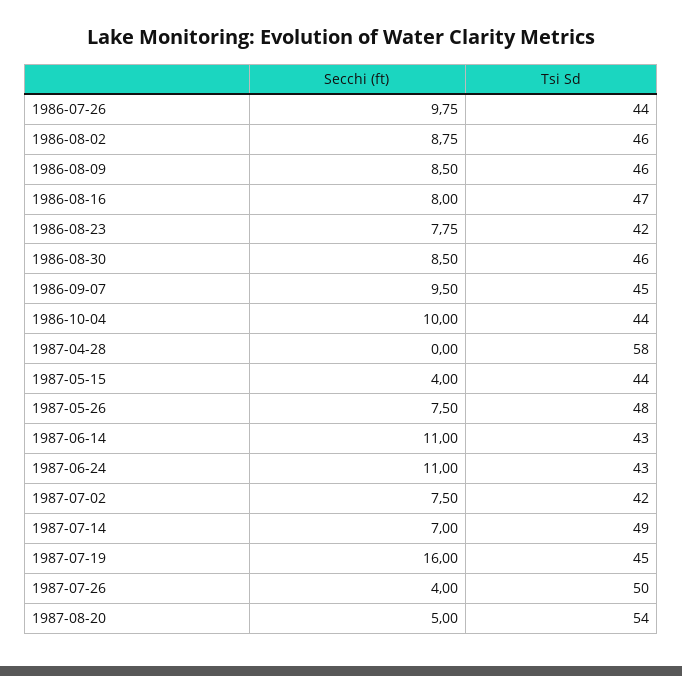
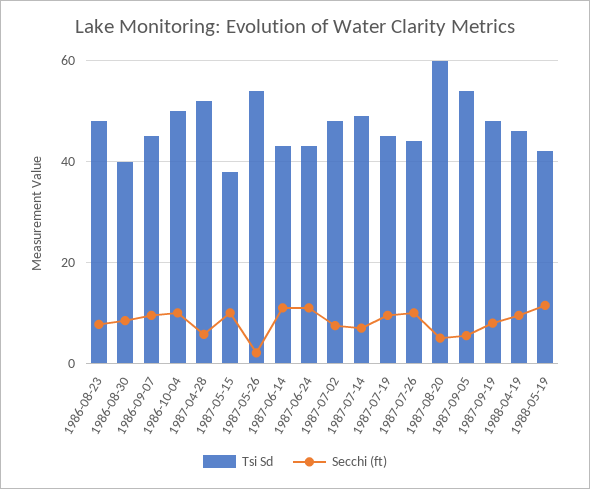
Secchi (ft), 1986-07-26: 9.75 -> none
Tsi Sd, 1986-07-26: 44 -> none
Secchi (ft), 1986-08-02: 8.75 -> none
Tsi Sd, 1986-08-02: 46 -> none
Secchi (ft), 1986-08-09: 8.5 -> none
Tsi Sd, 1986-08-09: 46 -> none
Secchi (ft), 1986-08-16: 8 -> none
Tsi Sd, 1986-08-16: 47 -> none
Tsi Sd, 1986-08-23: 42 -> 48
Tsi Sd, 1986-08-30: 46 -> 40
Tsi Sd, 1986-10-04: 44 -> 50
Secchi (ft), 1987-04-28: 0 -> 6
Tsi Sd, 1987-04-28: 58 -> 52
Secchi (ft), 1987-05-15: 4 -> 10
Tsi Sd, 1987-05-15: 44 -> 38
Secchi (ft), 1987-05-26: 7.5 -> 2
Tsi Sd, 1987-05-26: 48 -> 54
Tsi Sd, 1987-07-02: 42 -> 48
Secchi (ft), 1987-07-19: 16 -> 10
Secchi (ft), 1987-07-26: 4 -> 10
Tsi Sd, 1987-07-26: 50 -> 44
Tsi Sd, 1987-08-20: 54 -> 60
Tsi Sd, 1987-09-05: none -> 54
Secchi (ft), 1987-09-05: none -> 6
Tsi Sd, 1987-09-19: none -> 48
Secchi (ft), 1987-09-19: none -> 8
Tsi Sd, 1988-04-19: none -> 46
Secchi (ft), 1988-04-19: none -> 10
Tsi Sd, 1988-05-19: none -> 42
Secchi (ft), 1988-05-19: none -> 12

